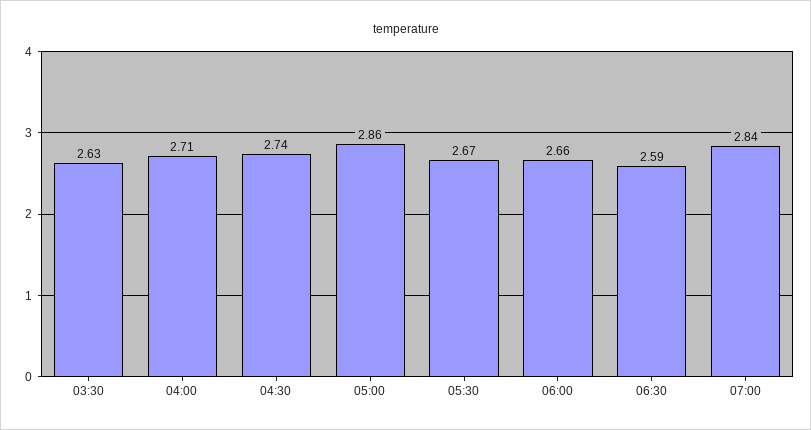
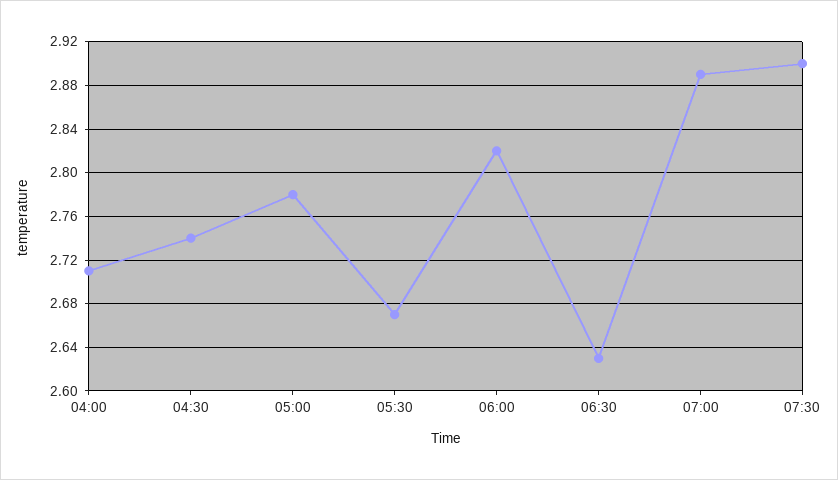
03:30: 2.63 -> none
05:00: 2.86 -> 2.78
06:00: 2.66 -> 2.82
06:30: 2.59 -> 2.63
07:00: 2.84 -> 2.89
07:30: none -> 2.9

